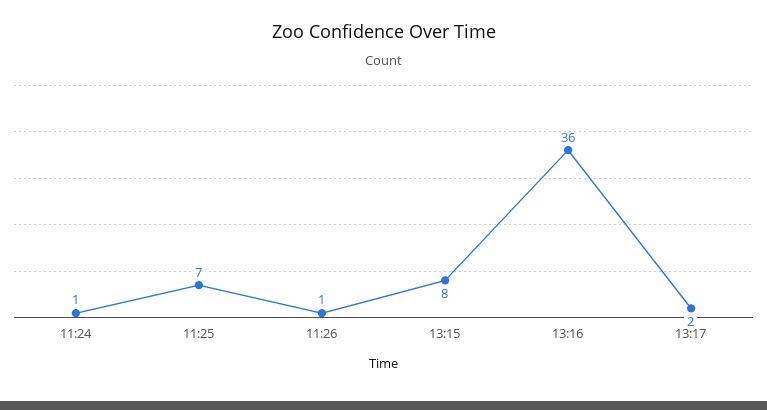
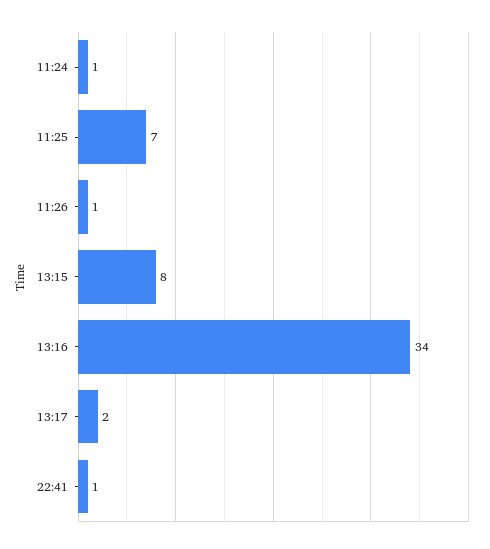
13:16: 36 -> 34
22:41: none -> 1

